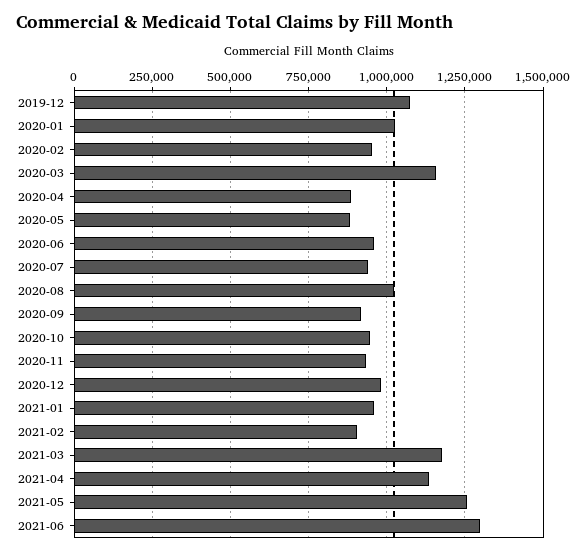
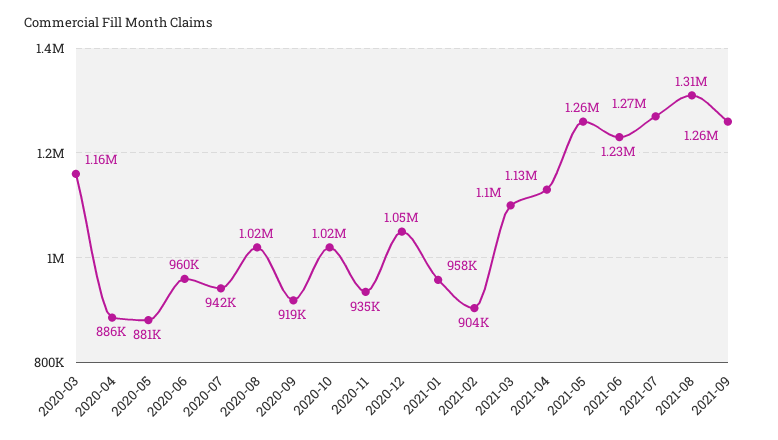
2019-12: 1075000 -> none
2020-01: 1025000 -> none
2020-02: 950000 -> none
2020-10: 950000 -> 1020000
2020-12: 975000 -> 1050000
2021-03: 1175000 -> 1100000
2021-06: 1300000 -> 1230000
2021-07: none -> 1270000
2021-08: none -> 1310000
2021-09: none -> 1260000

